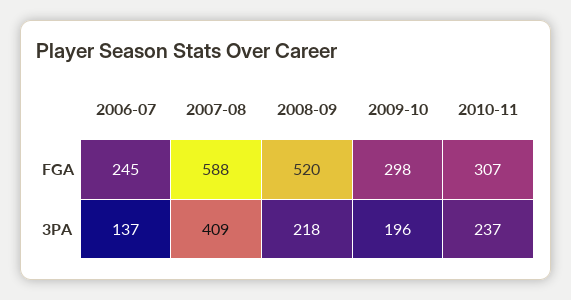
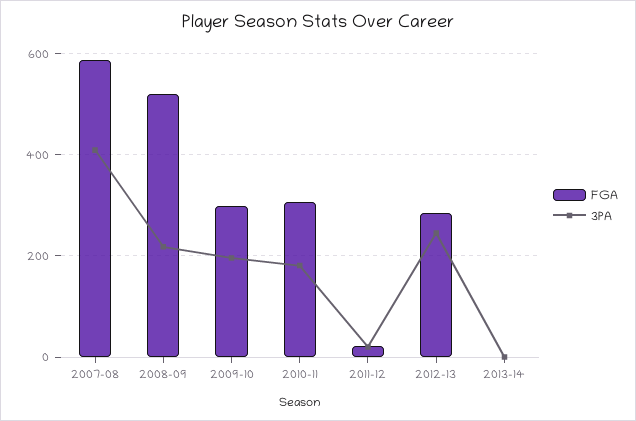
FGA, 2006-07: 245 -> none
3PA, 2006-07: 137 -> none
3PA, 2010-11: 237 -> 180
FGA, 2011-12: none -> 20
3PA, 2011-12: none -> 20
FGA, 2012-13: none -> 280
3PA, 2012-13: none -> 240
FGA, 2013-14: none -> 0
3PA, 2013-14: none -> 0

